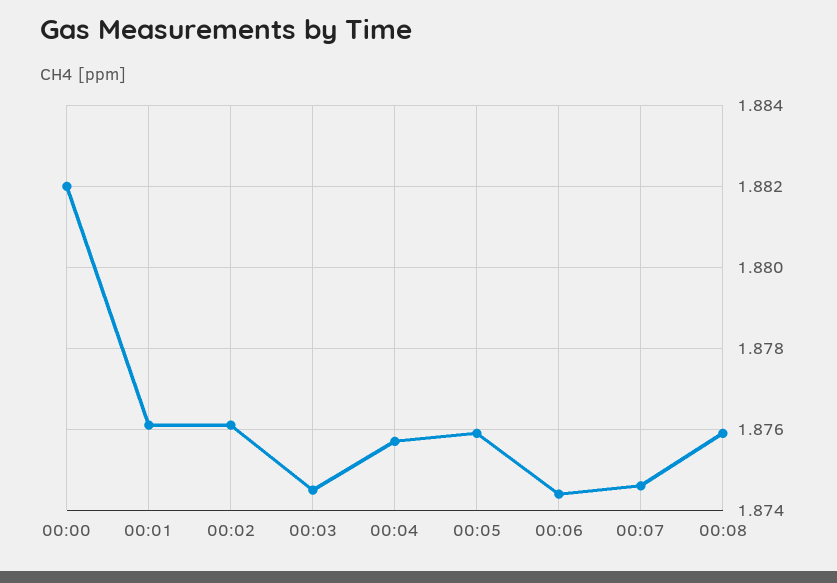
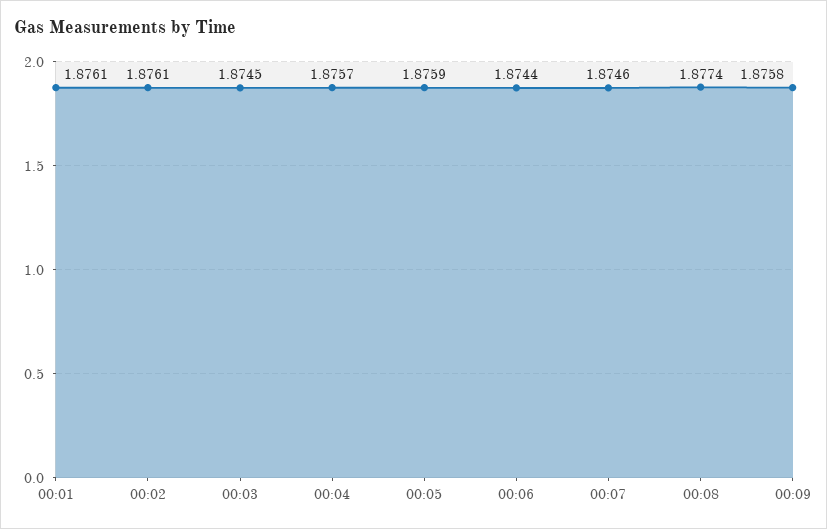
00:00: 1.882 -> none
00:08: 1.876 -> 1.8774
00:09: none -> 1.8758

